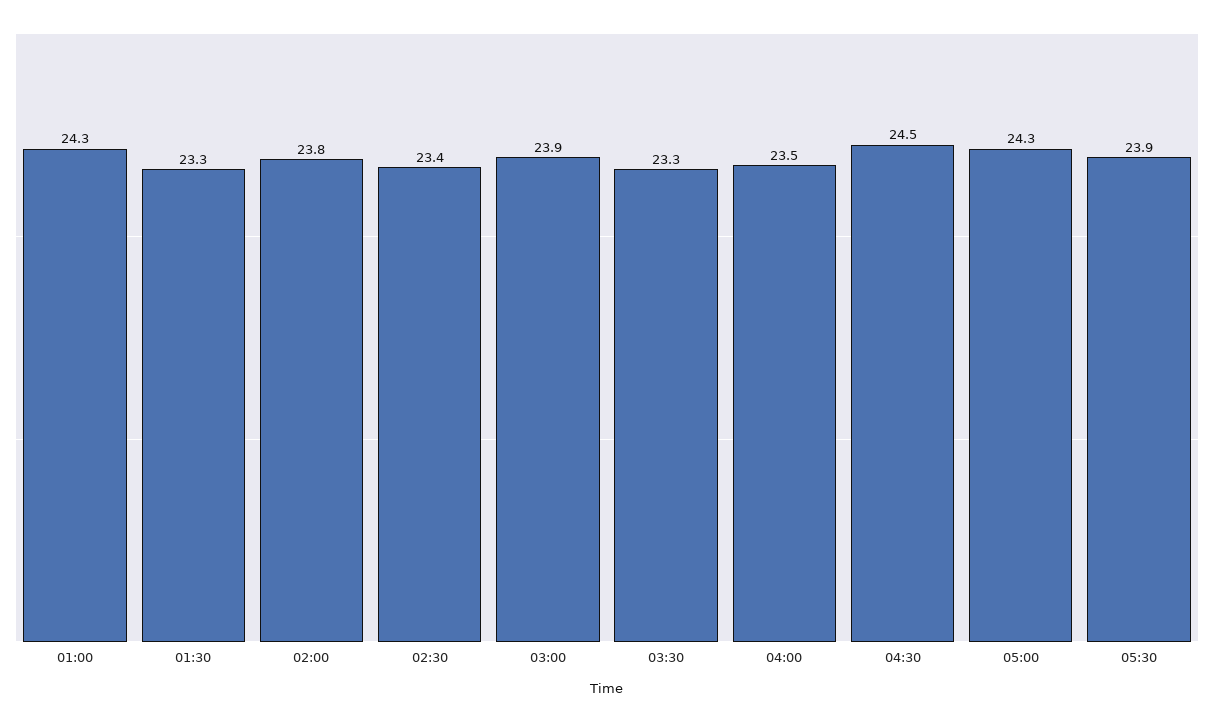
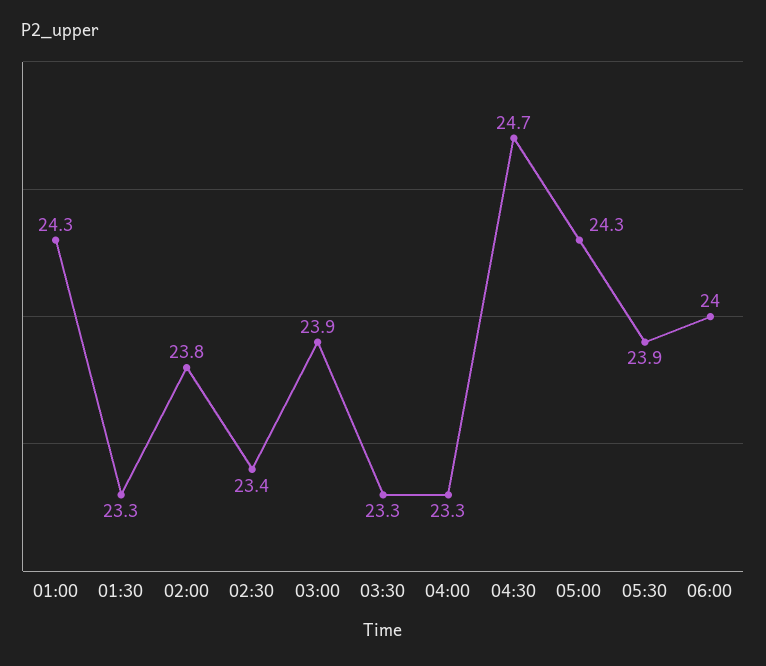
04:00: 23.5 -> 23.3
04:30: 24.5 -> 24.7
06:00: none -> 24

